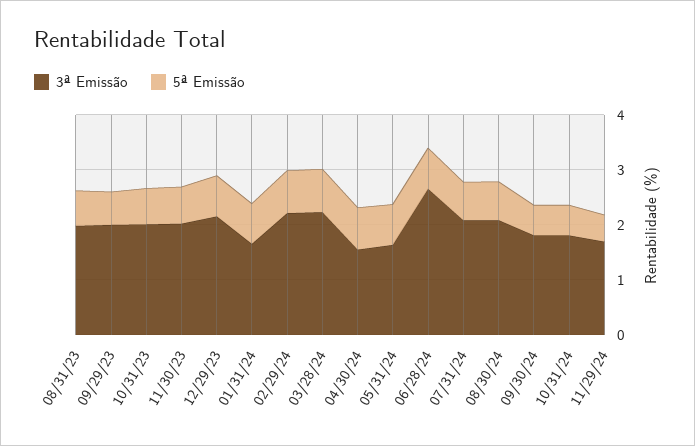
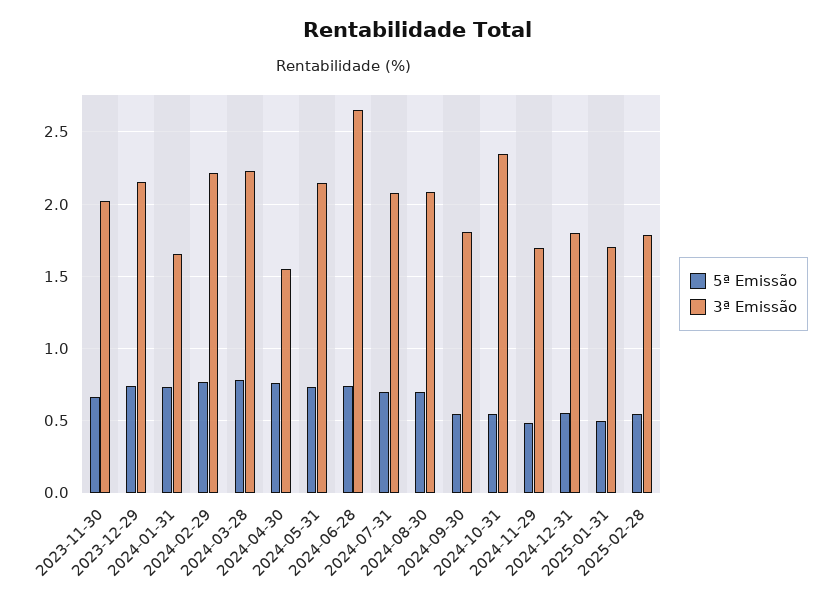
3ª Emissão, 08/31/23: 2 -> none
5ª Emissão, 08/31/23: 0.6 -> none
3ª Emissão, 09/29/23: 2 -> none
5ª Emissão, 09/29/23: 0.6 -> none
3ª Emissão, 10/31/23: 2 -> none
5ª Emissão, 10/31/23: 0.6 -> none
3ª Emissão, 05/31/24: 1.6 -> 2.15
3ª Emissão, 10/31/24: 1.8 -> 2.35
5ª Emissão, 2024-12-31: none -> 0.55
3ª Emissão, 2024-12-31: none -> 1.8
5ª Emissão, 2025-01-31: none -> 0.5
3ª Emissão, 2025-01-31: none -> 1.7
5ª Emissão, 2025-02-28: none -> 0.55
3ª Emissão, 2025-02-28: none -> 1.8

